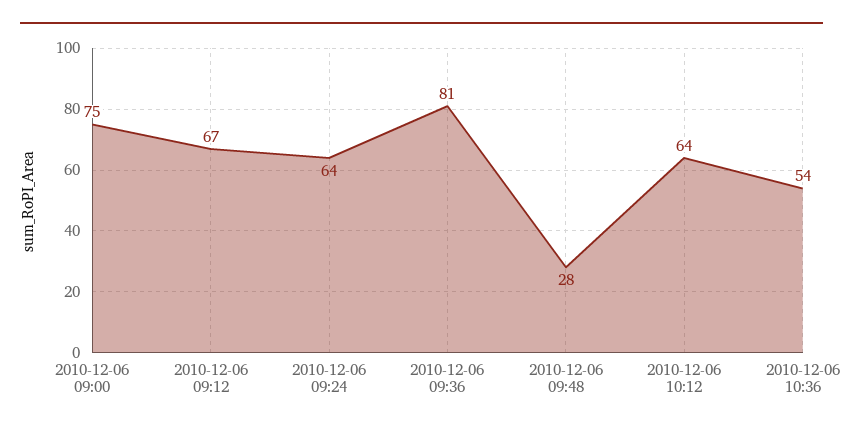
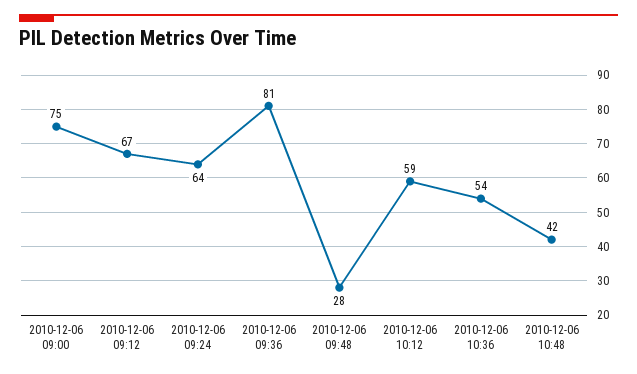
2010-12-06 10:12: 64 -> 59
2010-12-06 10:48: none -> 42

